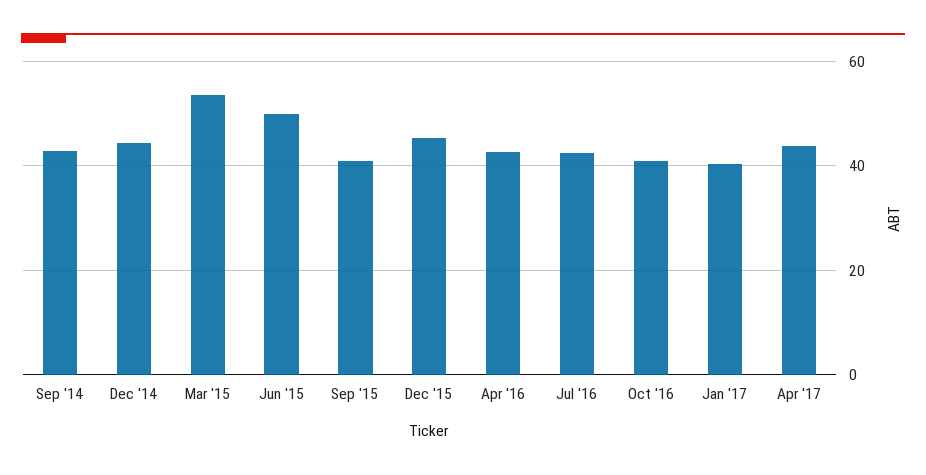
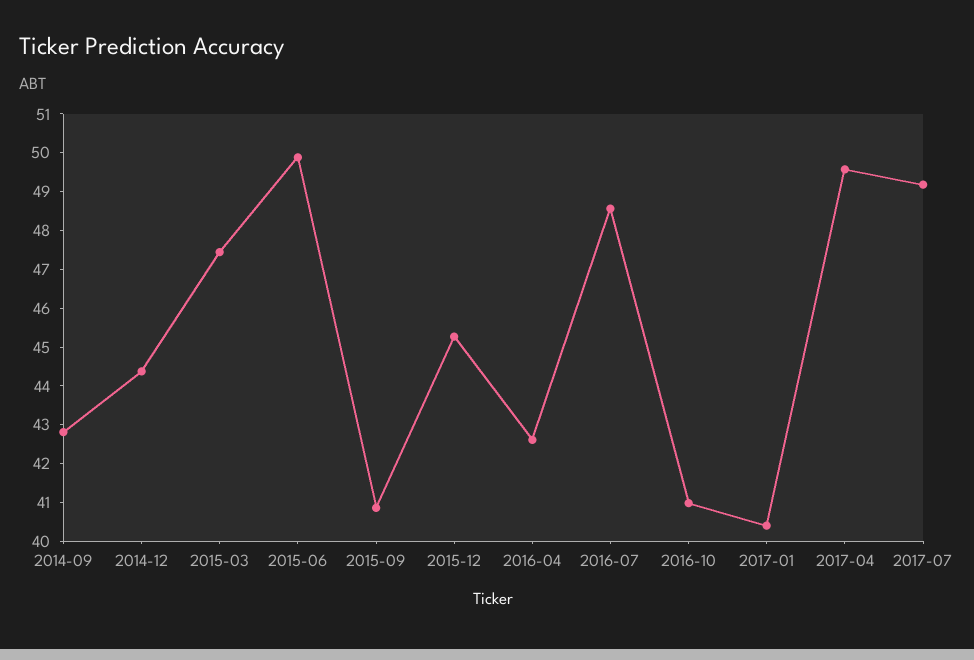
Mar '15: 54 -> 47.5
Jul '16: 42 -> 48.5
Apr '17: 44 -> 49.5
2017-07: none -> 49.25

